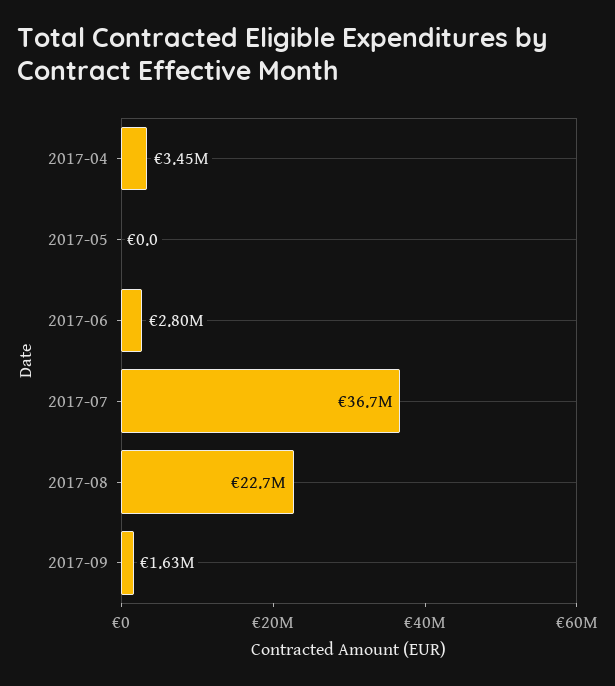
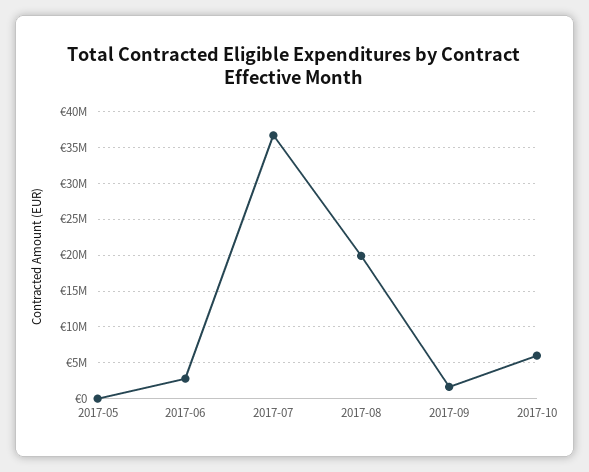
2017-04: 3450000 -> none
2017-08: 22700000 -> 20000000
2017-10: none -> 6000000

